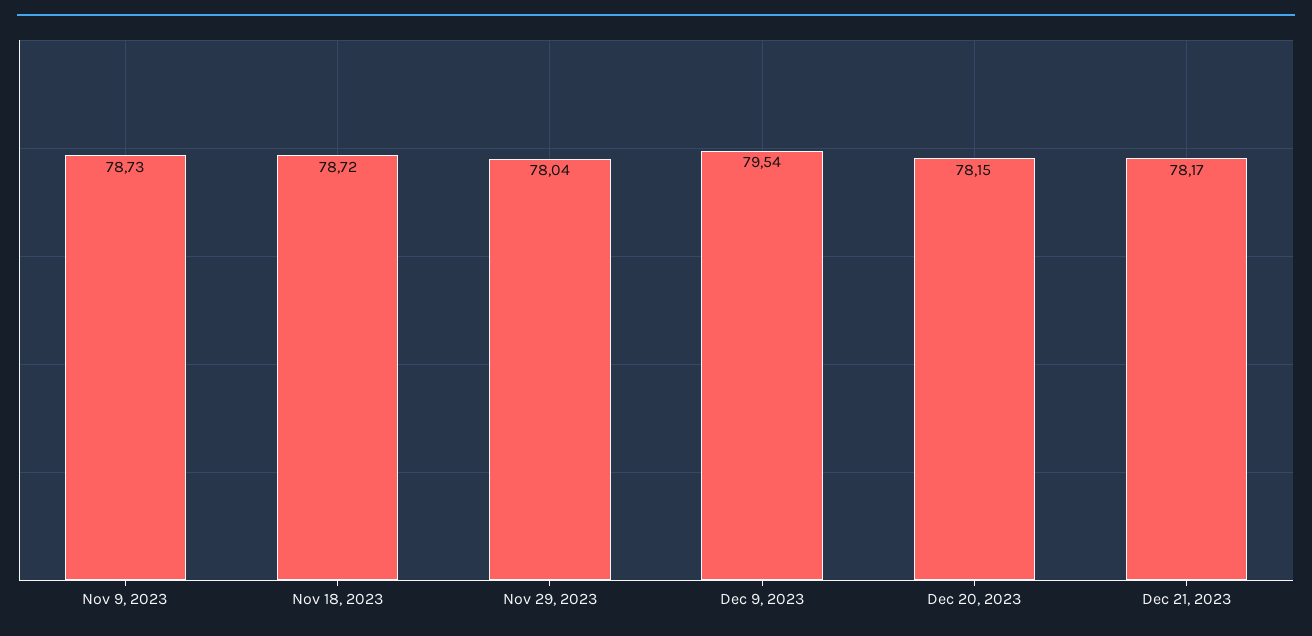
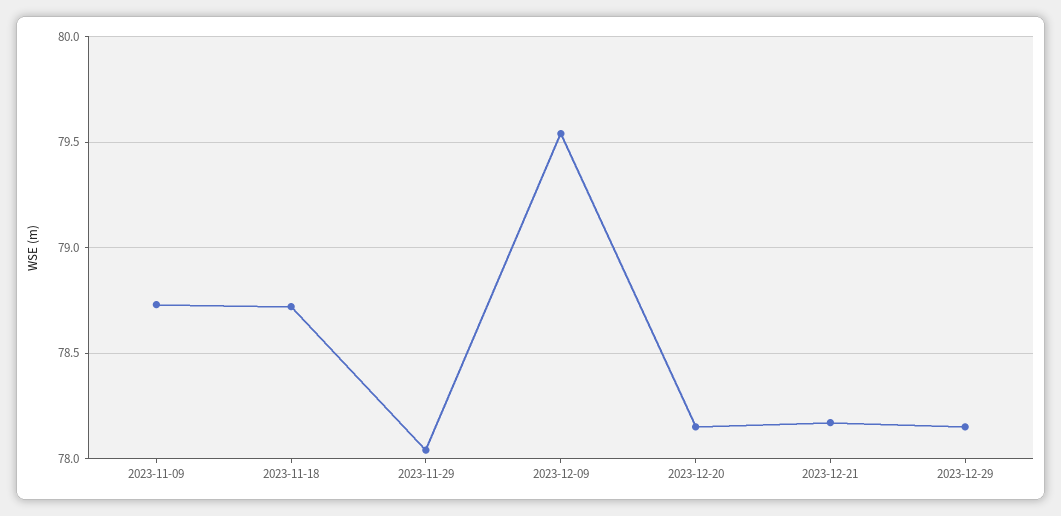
2023-12-29: none -> 78.15

